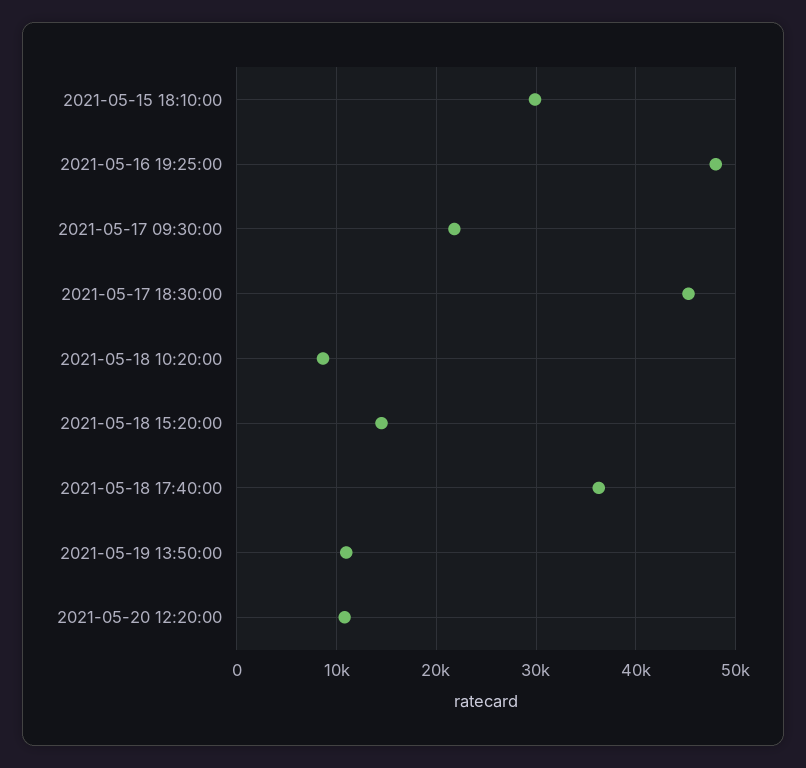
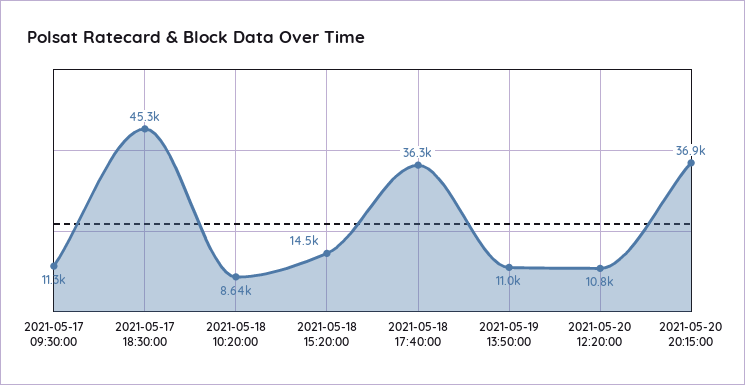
2021-05-15 18:10:00: 30000 -> none
2021-05-16 19:25:00: 48000 -> none
2021-05-17 09:30:00: 22000 -> 11300
2021-05-20 20:15:00: none -> 36900

